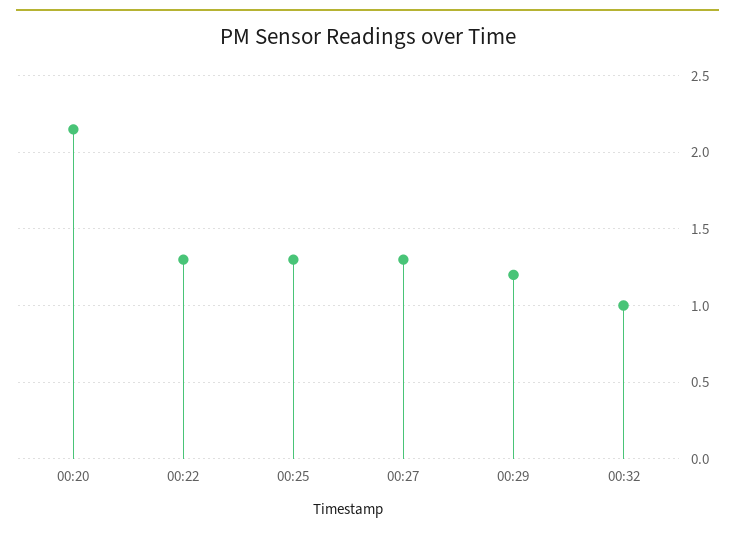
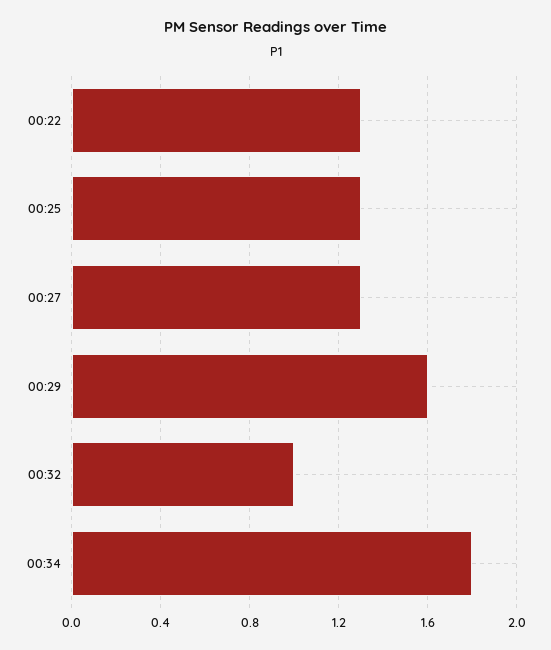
00:20: 2.15 -> none
00:29: 1.2 -> 1.6
00:34: none -> 1.8

